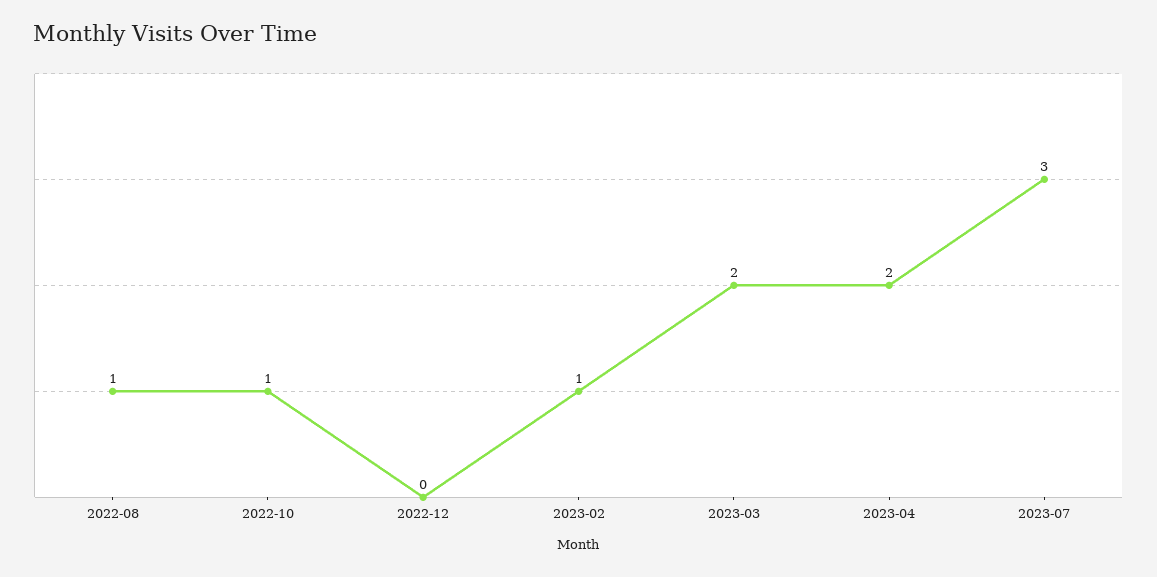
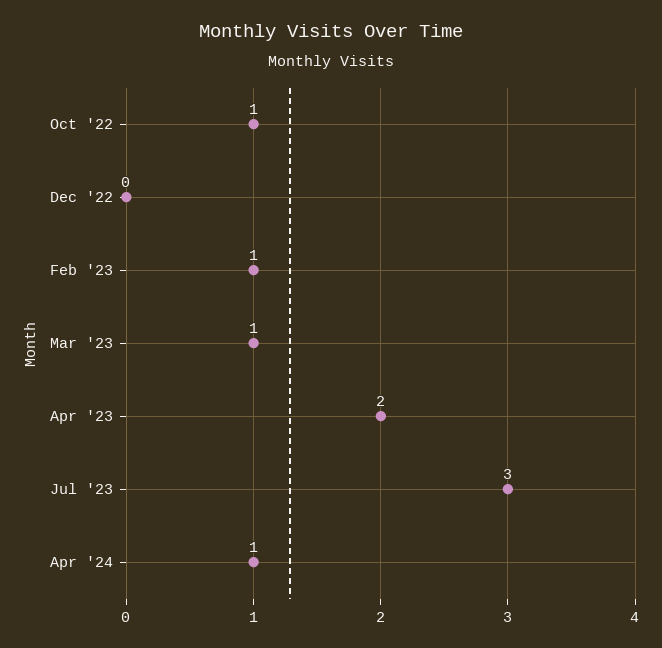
2022-08: 1 -> none
2023-03: 2 -> 1
Apr '24: none -> 1

